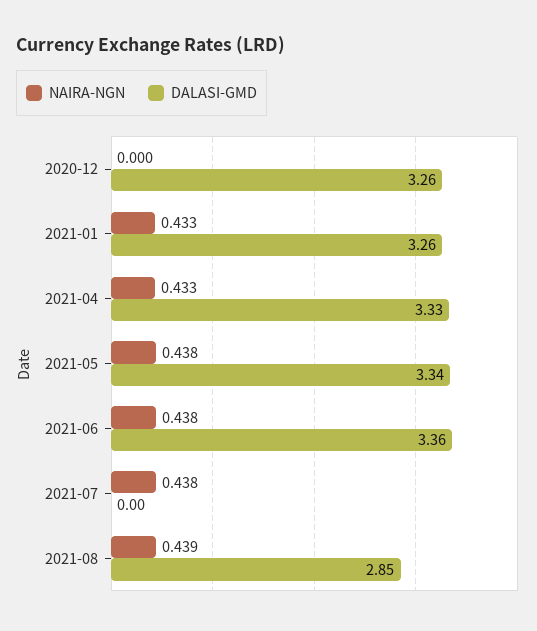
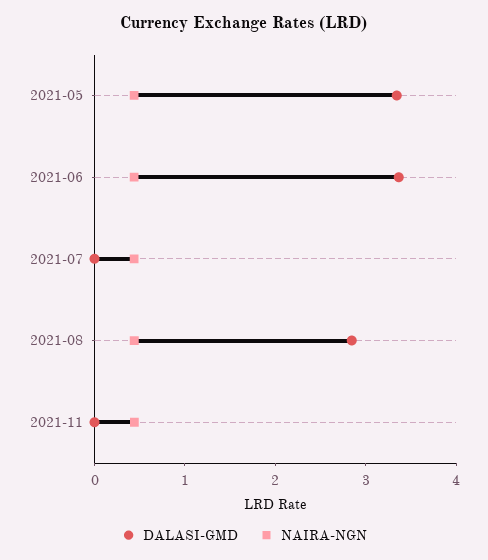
NAIRA-NGN, 2020-12: 0 -> none
DALASI-GMD, 2020-12: 3.26 -> none
NAIRA-NGN, 2021-01: 0.433 -> none
DALASI-GMD, 2021-01: 3.26 -> none
NAIRA-NGN, 2021-04: 0.433 -> none
DALASI-GMD, 2021-04: 3.33 -> none
DALASI-GMD, 2021-11: none -> 0
NAIRA-NGN, 2021-11: none -> 0.4

